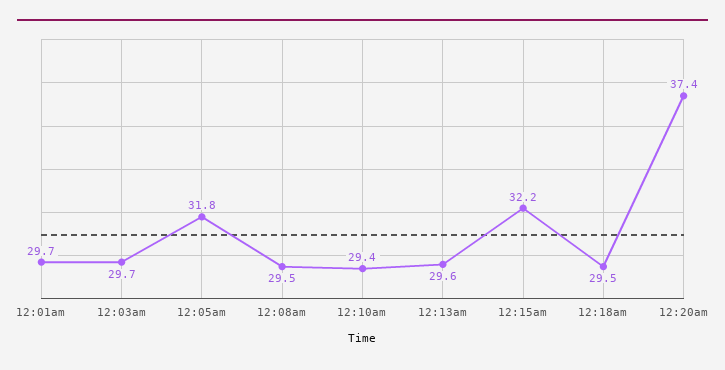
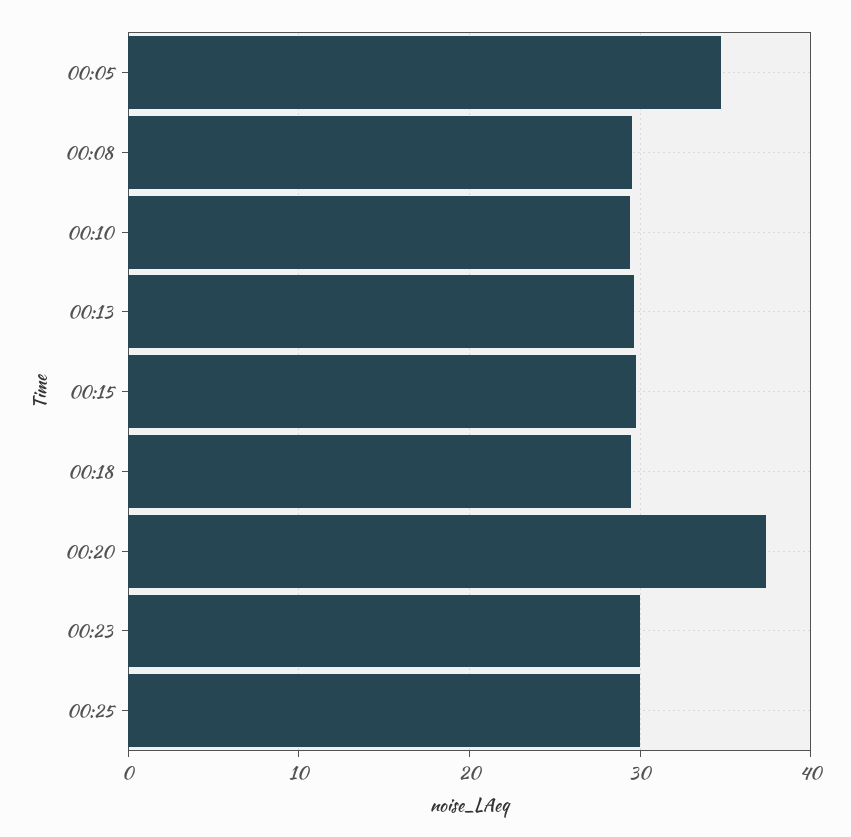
12:01am: 29.7 -> none
12:03am: 29.7 -> none
12:05am: 31.8 -> 35
12:15am: 32.2 -> 30
00:23: none -> 30
00:25: none -> 30

